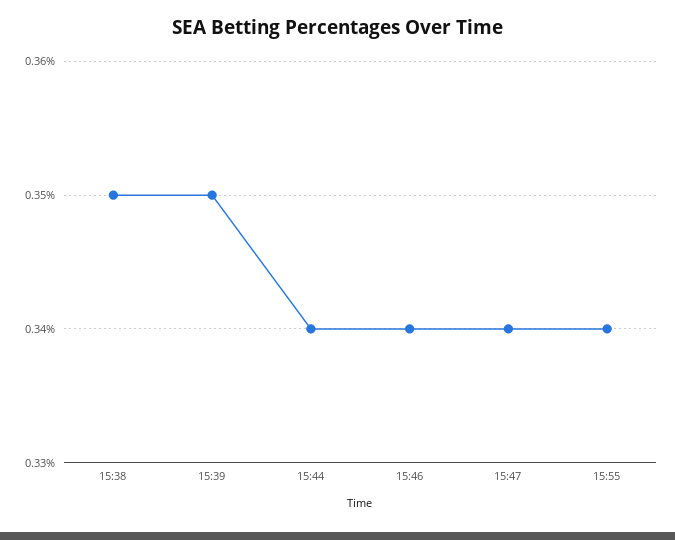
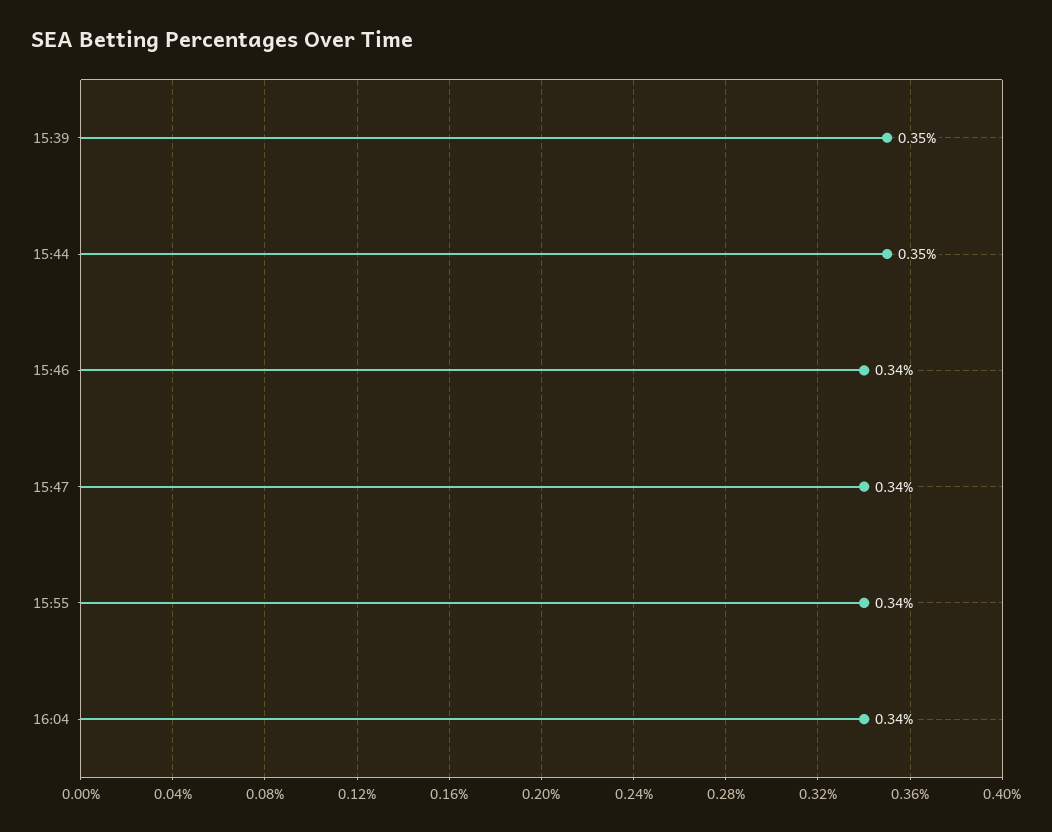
15:38: 0.35 -> none
15:44: 0.34 -> 0.35
16:04: none -> 0.34

